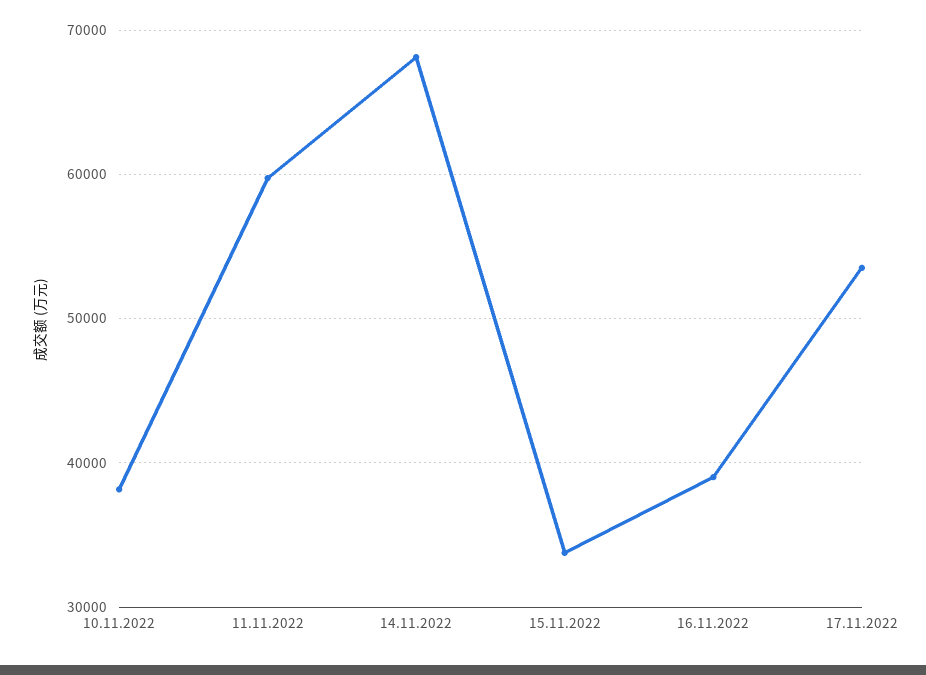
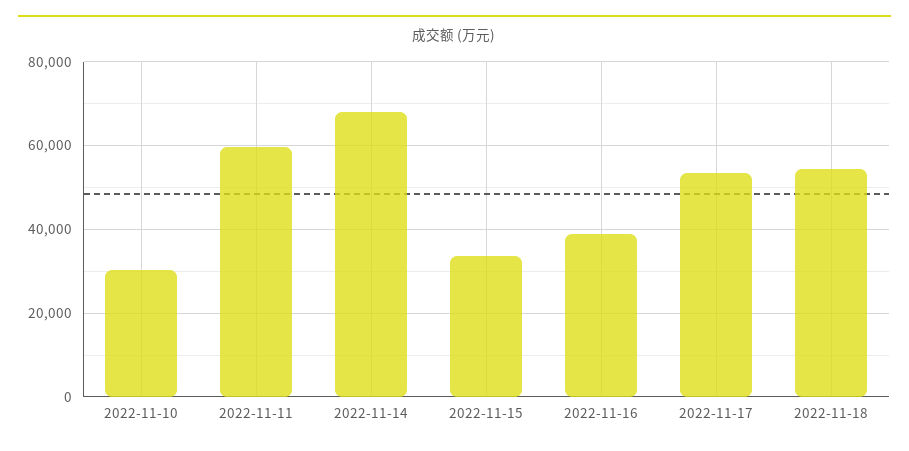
10.11.2022: 38000 -> 30000
2022-11-18: none -> 54000

